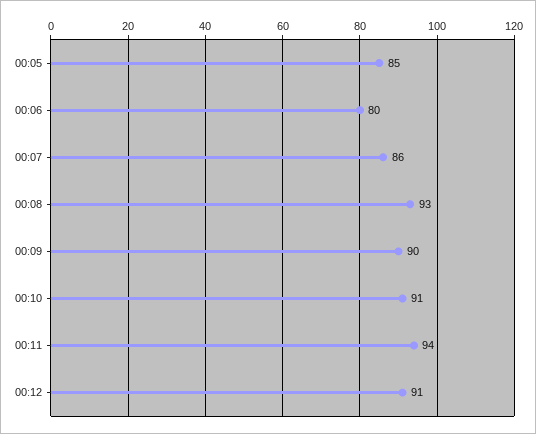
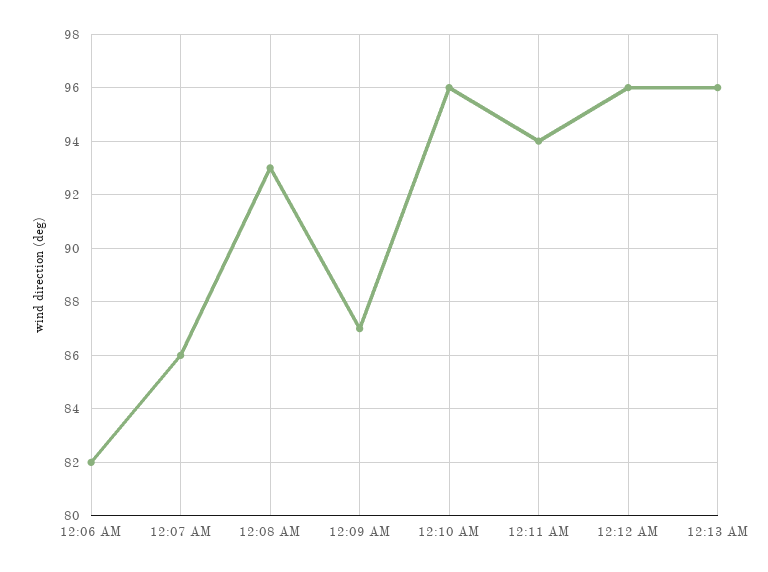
00:05: 85 -> none
00:06: 80 -> 82
00:09: 90 -> 87
00:10: 91 -> 96
00:12: 91 -> 96
12:13 AM: none -> 96

